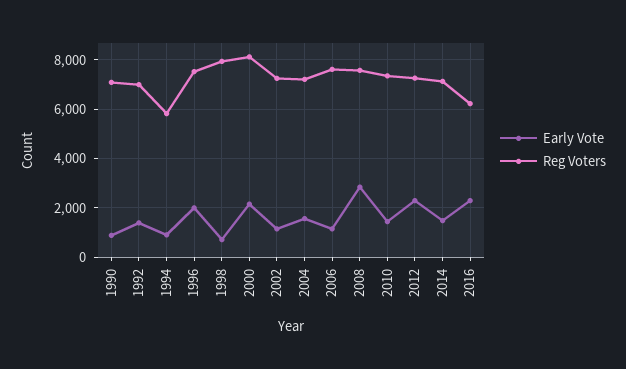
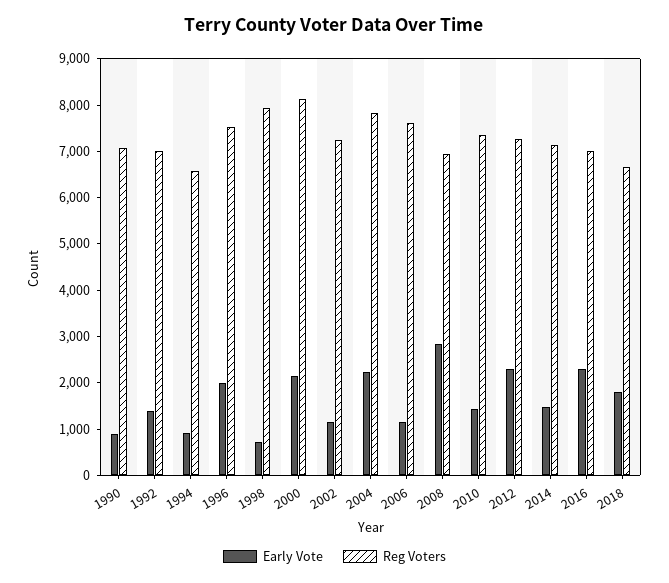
Reg Voters, 1994: 5750 -> 6600
Early Vote, 2004: 1500 -> 2200
Reg Voters, 2004: 7250 -> 7800
Reg Voters, 2008: 7500 -> 7000
Reg Voters, 2016: 6250 -> 7000
Early Vote, 2018: none -> 1800
Reg Voters, 2018: none -> 6600

